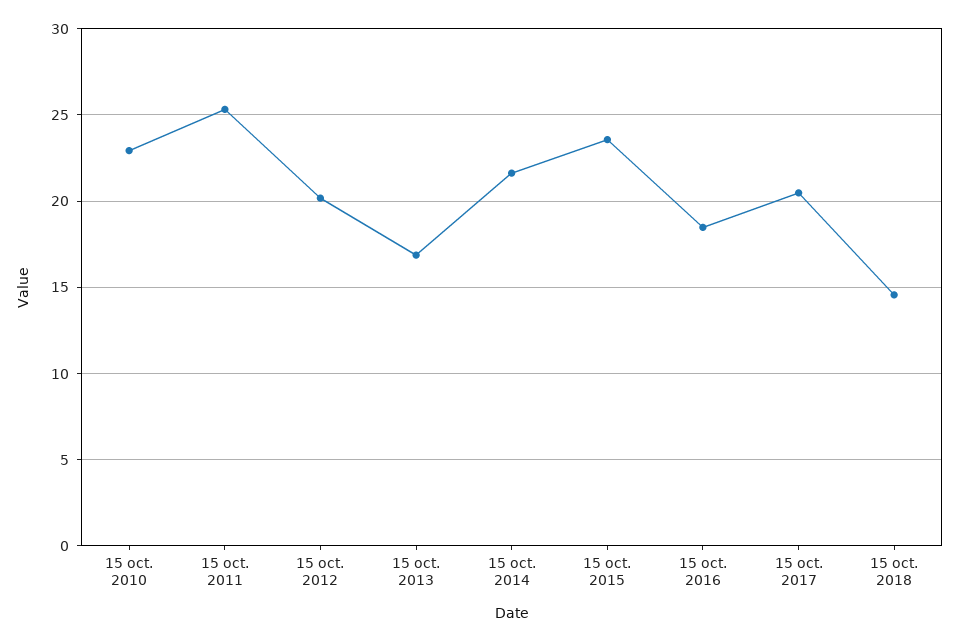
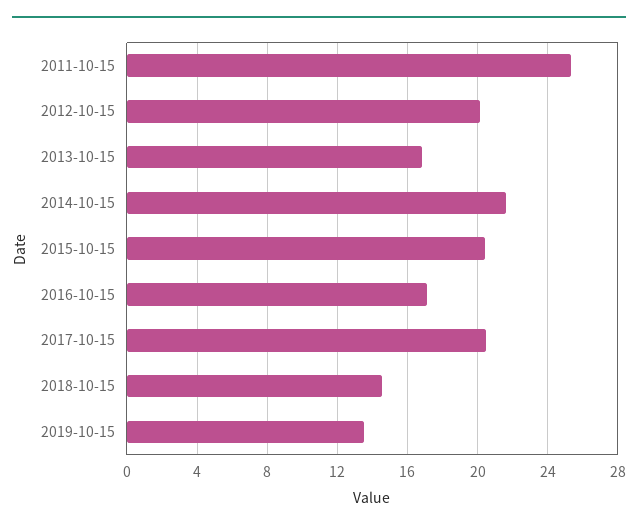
15 oct. 2010: 23 -> none
15 oct. 2015: 23.5 -> 20.5
15 oct. 2016: 18.5 -> 17
2019-10-15: none -> 13.5

